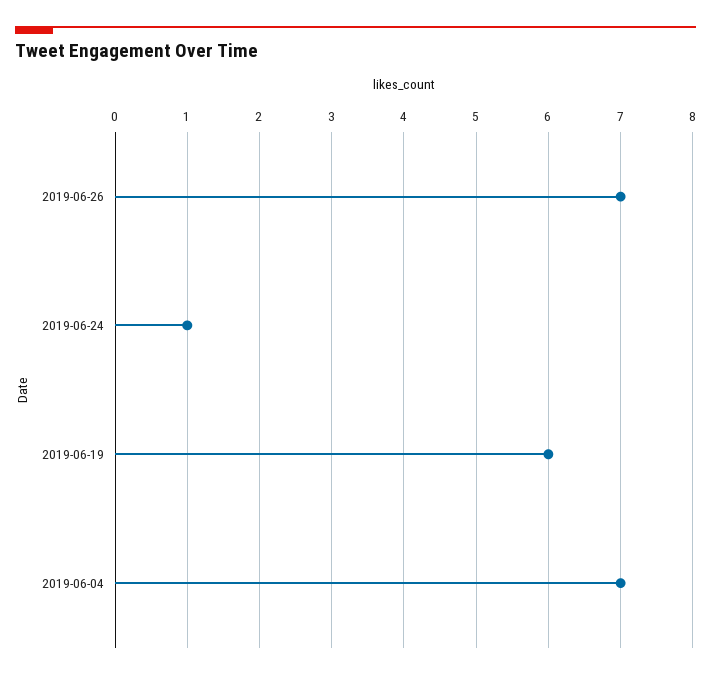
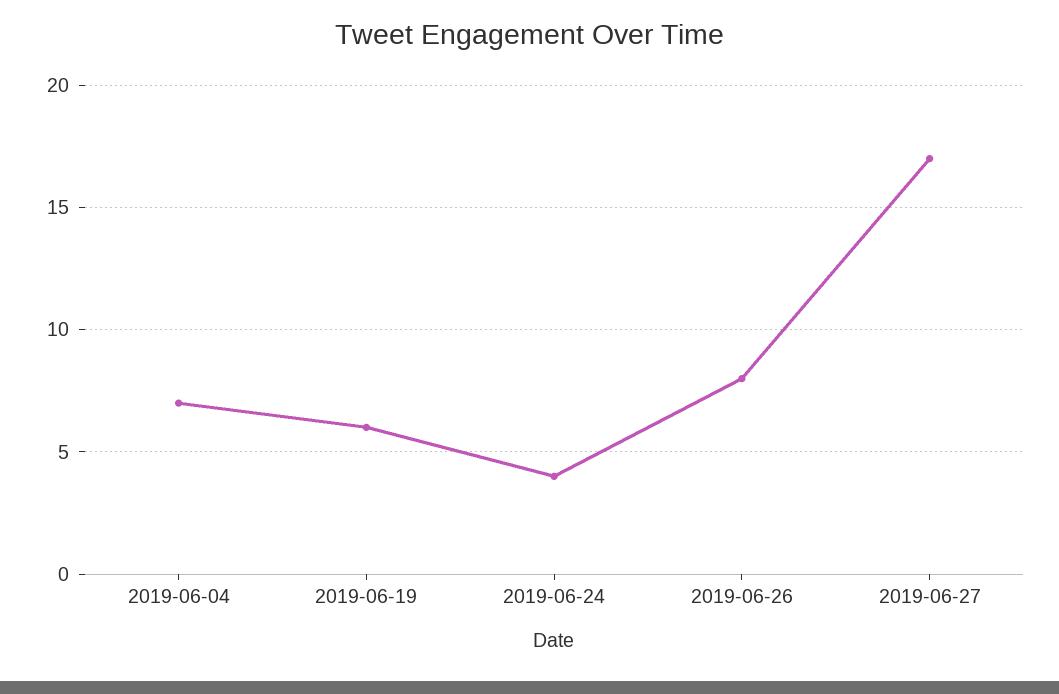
2019-06-26: 7 -> 8
2019-06-24: 1 -> 4
2019-06-27: none -> 17

